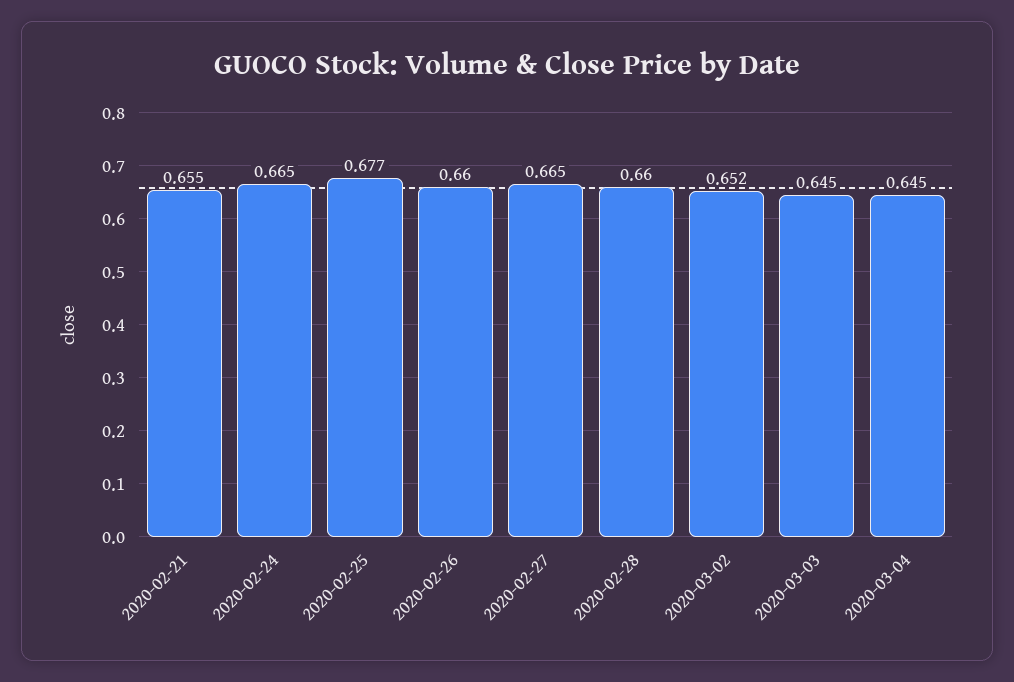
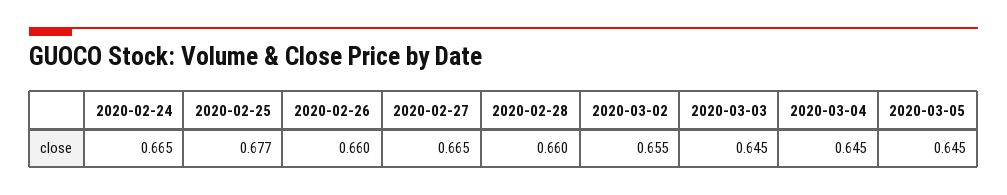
2020-02-21: 0.655 -> none
2020-03-02: 0.652 -> 0.655
2020-03-05: none -> 0.645

